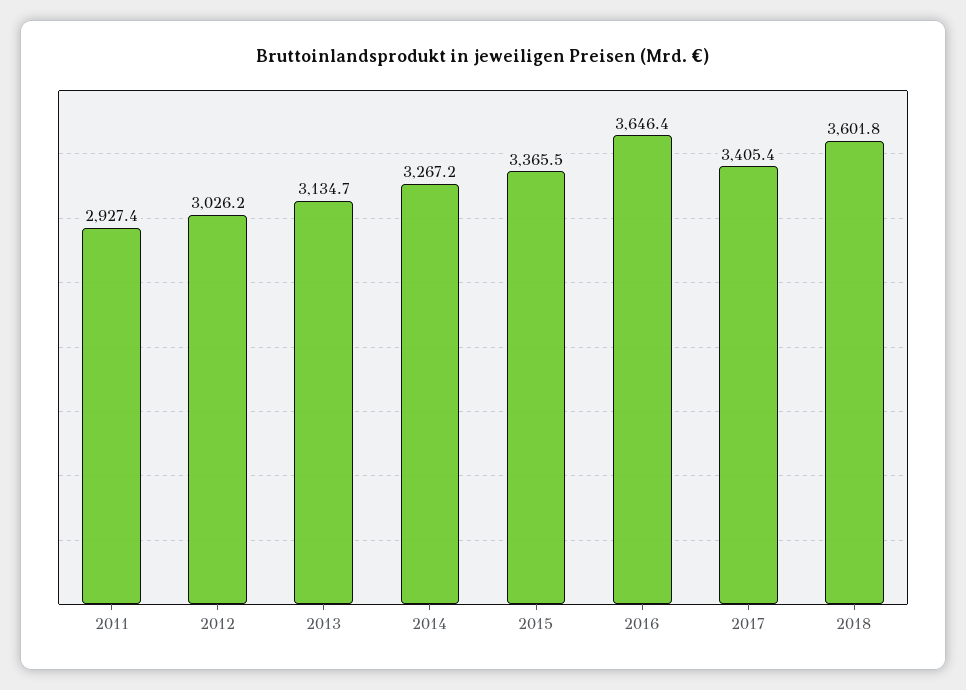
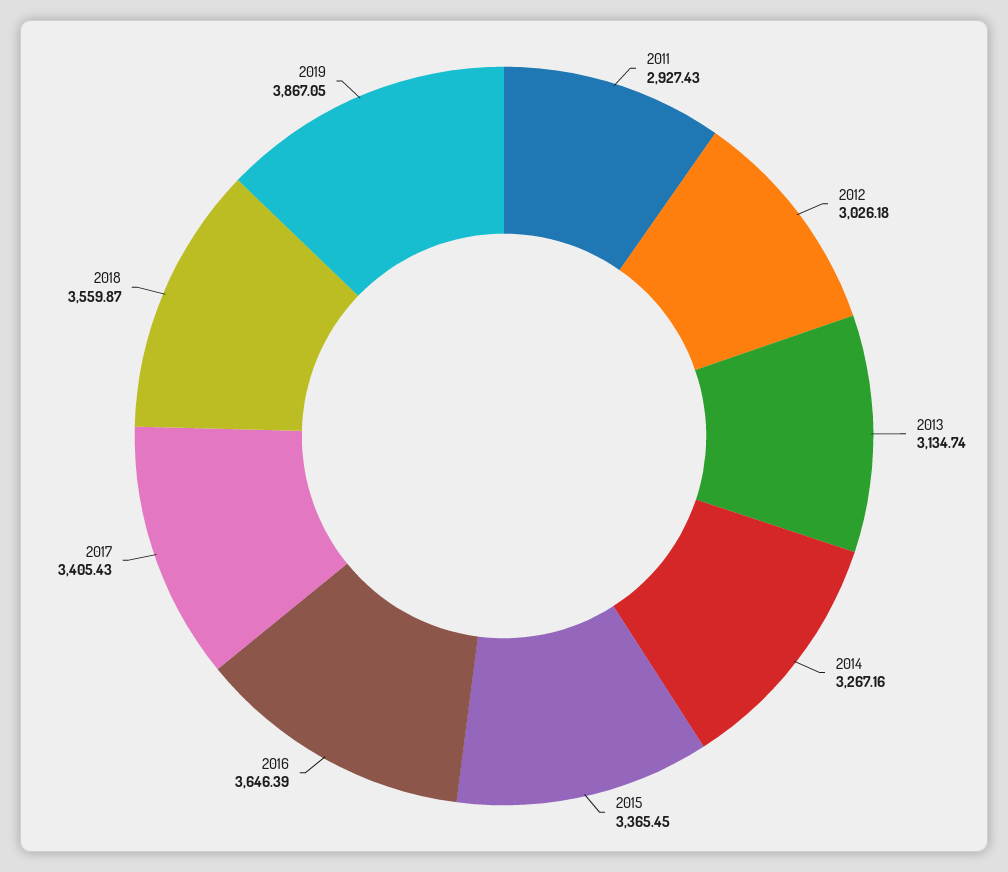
2018: 3601.8 -> 3559.87
2019: none -> 3867.05

